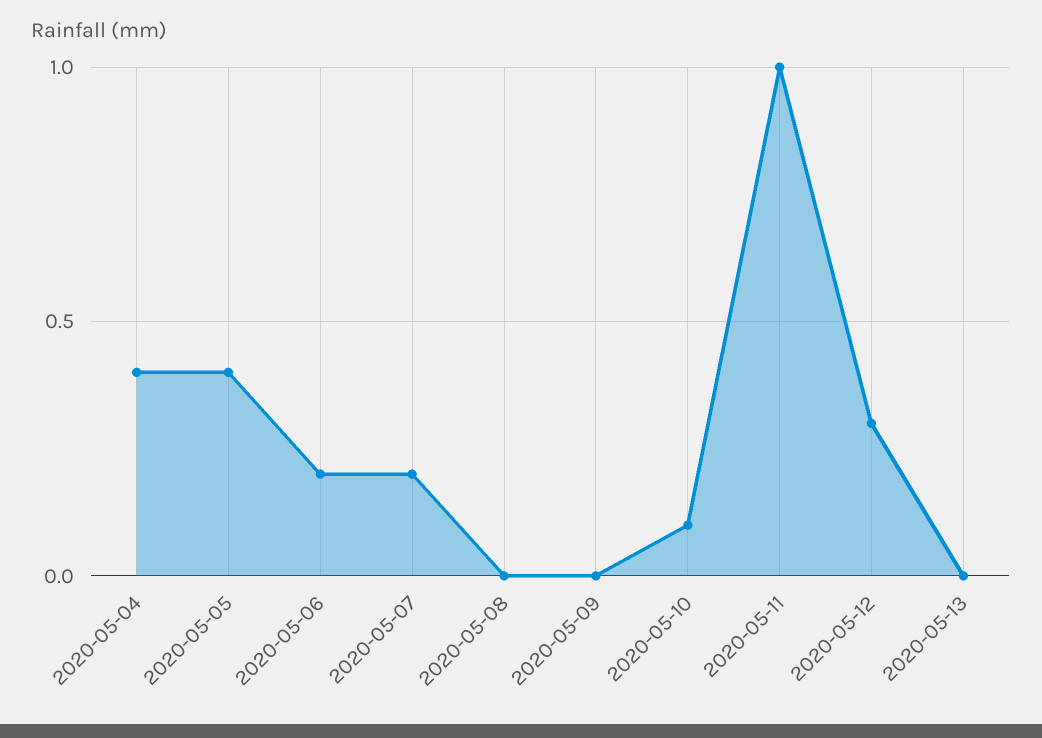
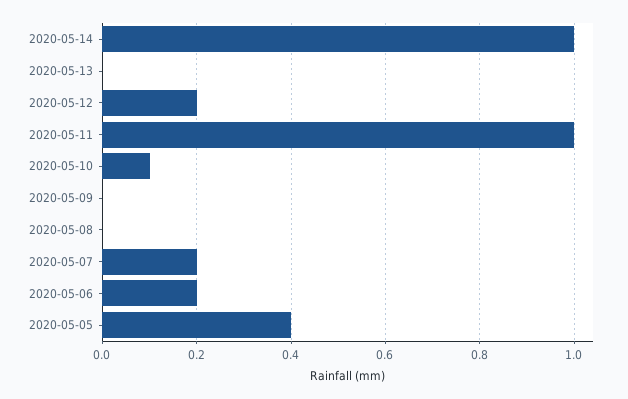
2020-05-04: 0.4 -> none
2020-05-12: 0.3 -> 0.2
2020-05-14: none -> 1

